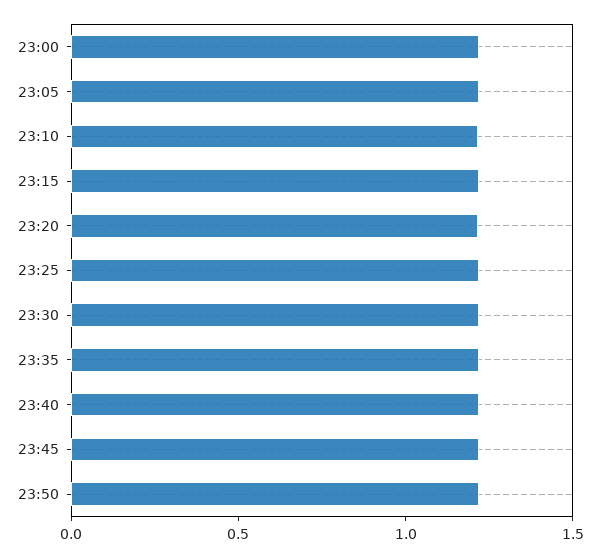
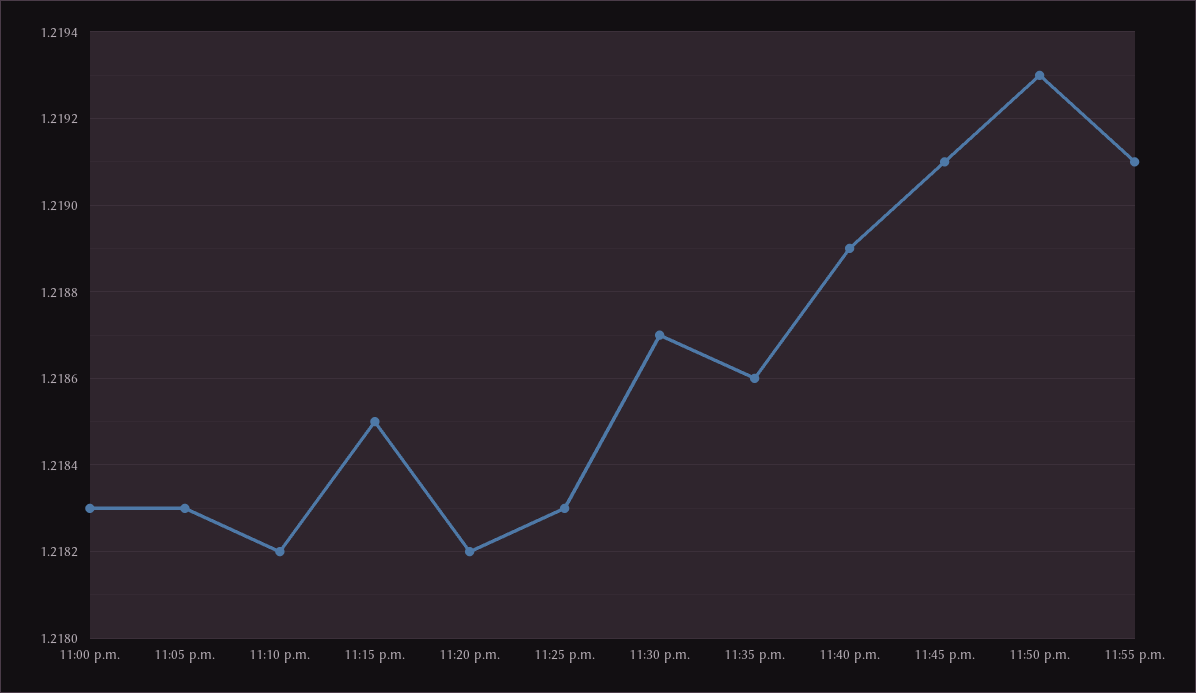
11:55 p.m.: none -> 1.2191

